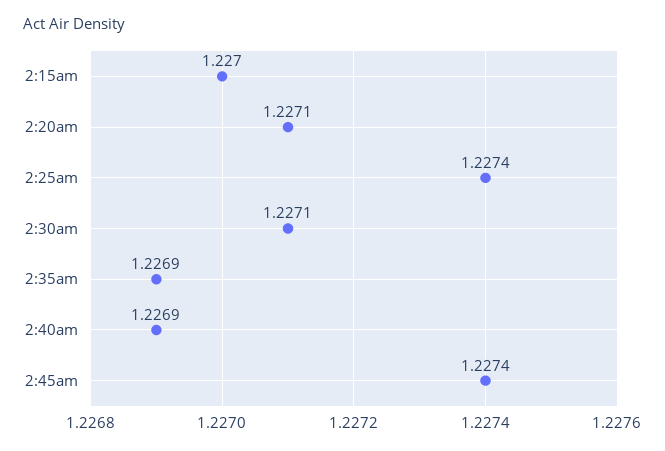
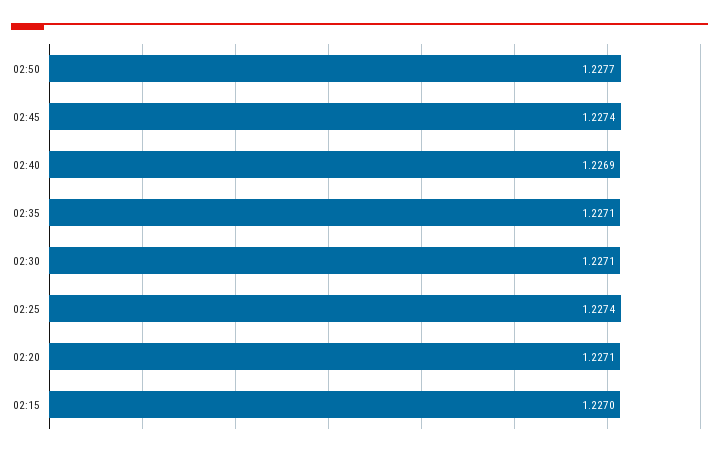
2:35am: 1.2269 -> 1.2271
02:50: none -> 1.2277

